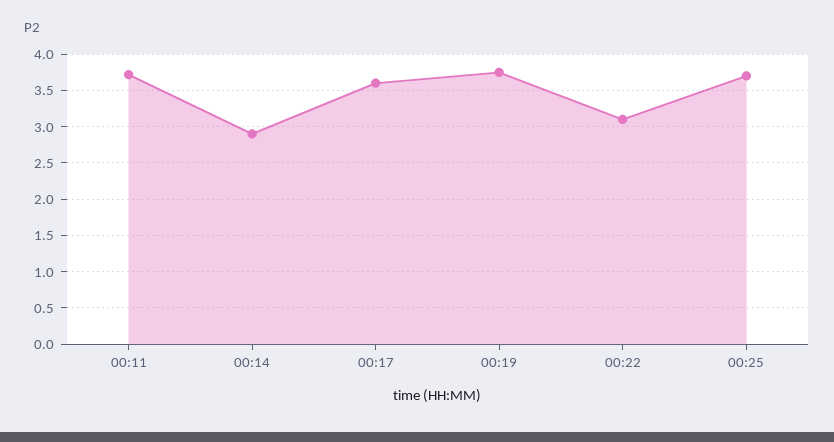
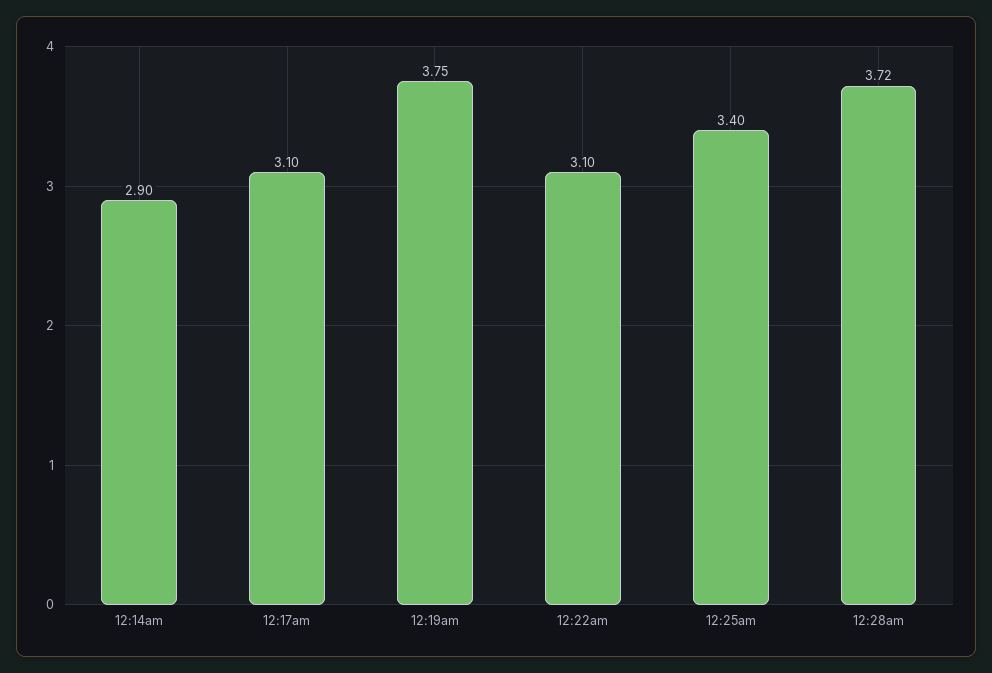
00:11: 3.7 -> none
00:17: 3.6 -> 3.1
00:25: 3.7 -> 3.4
12:28am: none -> 3.72

